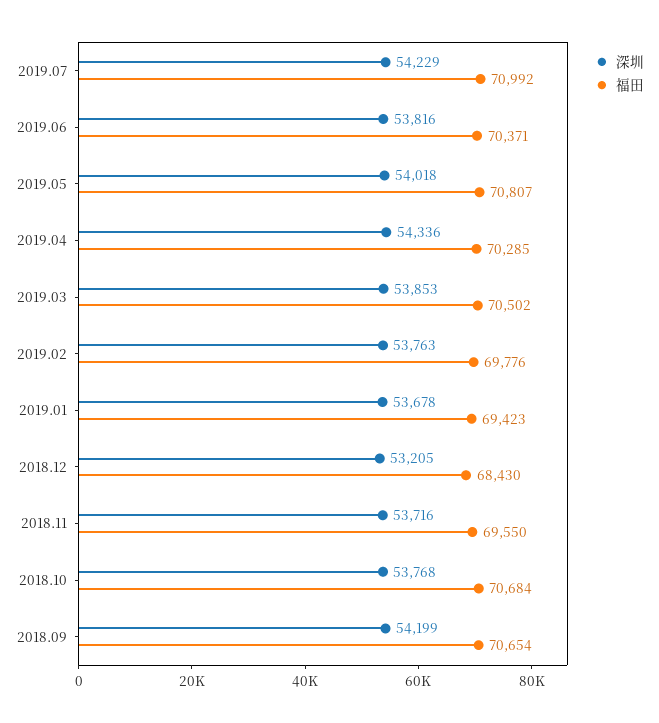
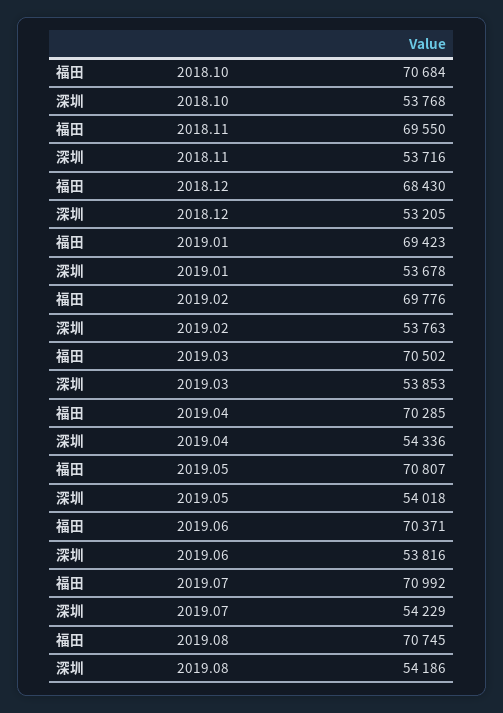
深圳, 2018.09: 54199 -> none
福田, 2018.09: 70654 -> none
福田, 2019.08: none -> 70745
深圳, 2019.08: none -> 54186

